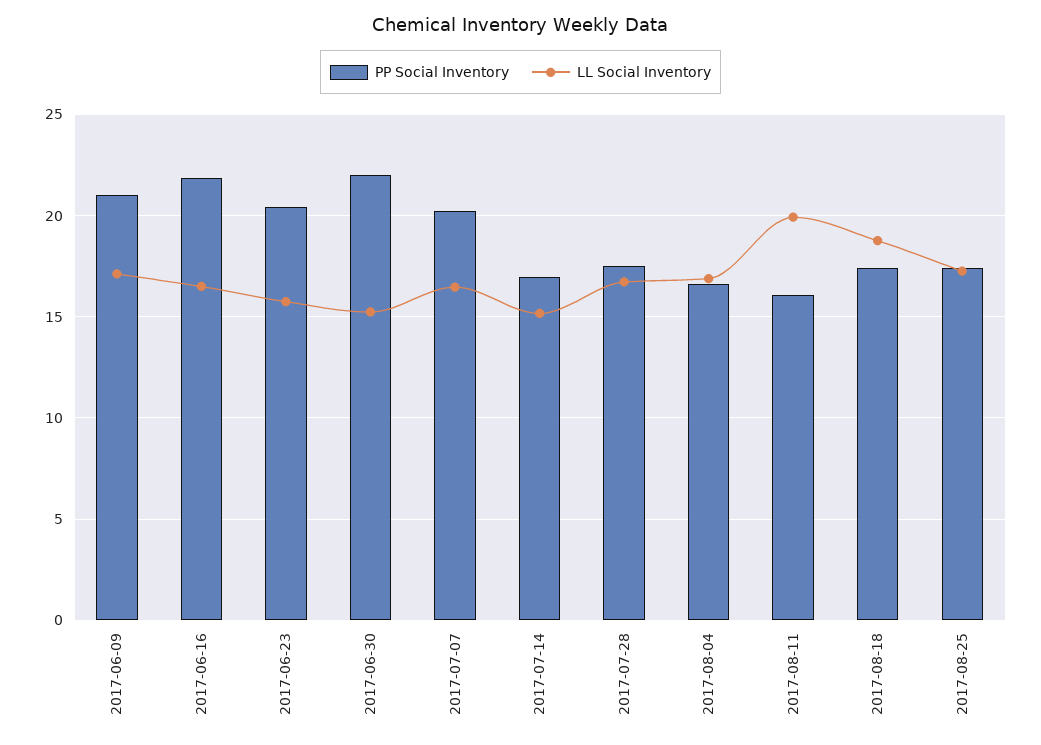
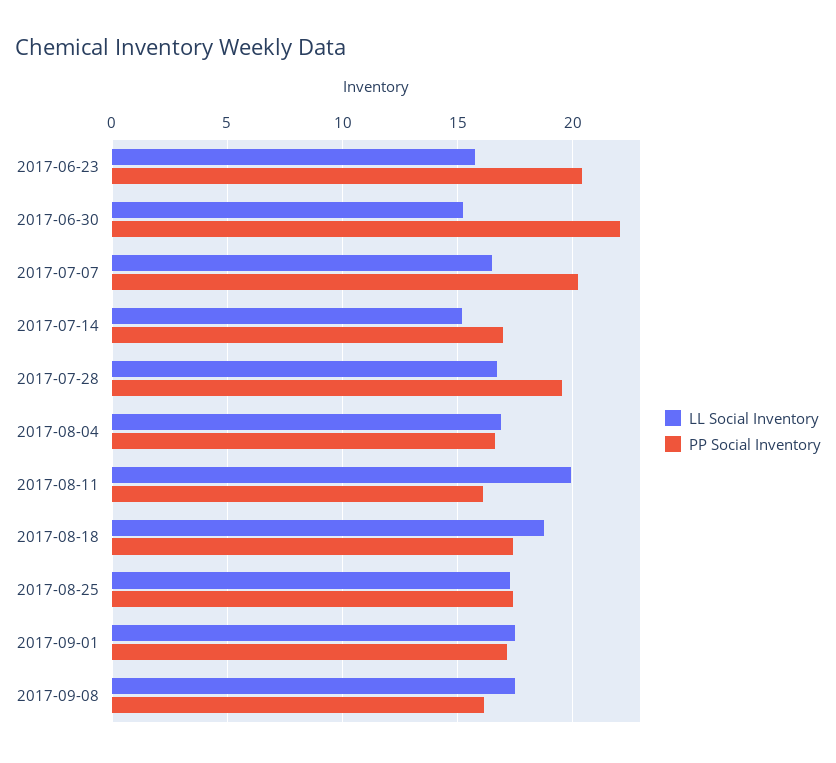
PP Social Inventory, 2017-06-09: 21 -> none
LL Social Inventory, 2017-06-09: 17 -> none
PP Social Inventory, 2017-06-16: 22 -> none
LL Social Inventory, 2017-06-16: 16.5 -> none
PP Social Inventory, 2017-07-28: 17.5 -> 19.5
LL Social Inventory, 2017-09-01: none -> 17.5
PP Social Inventory, 2017-09-01: none -> 17
LL Social Inventory, 2017-09-08: none -> 17.5
PP Social Inventory, 2017-09-08: none -> 16

